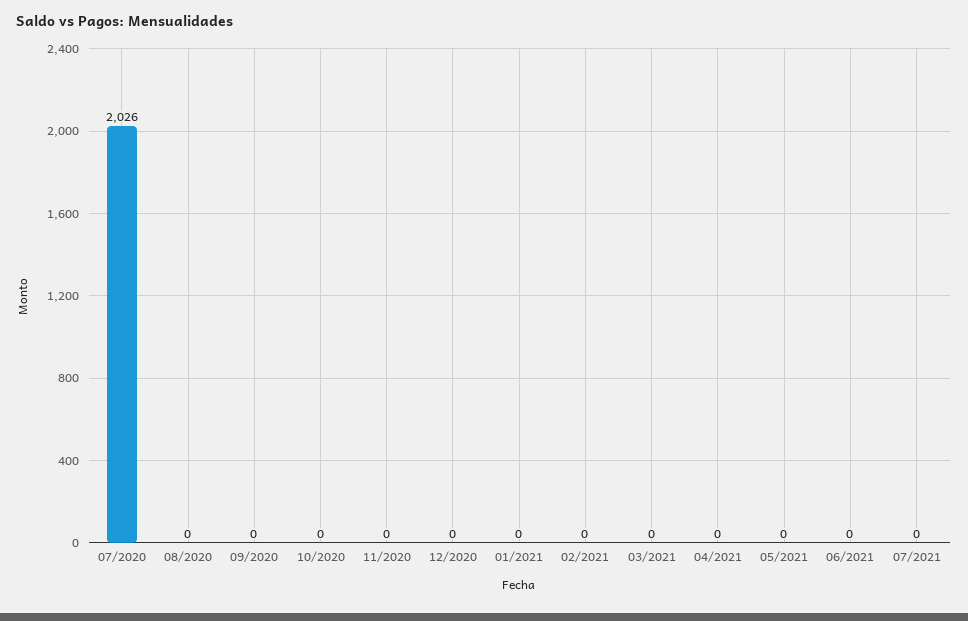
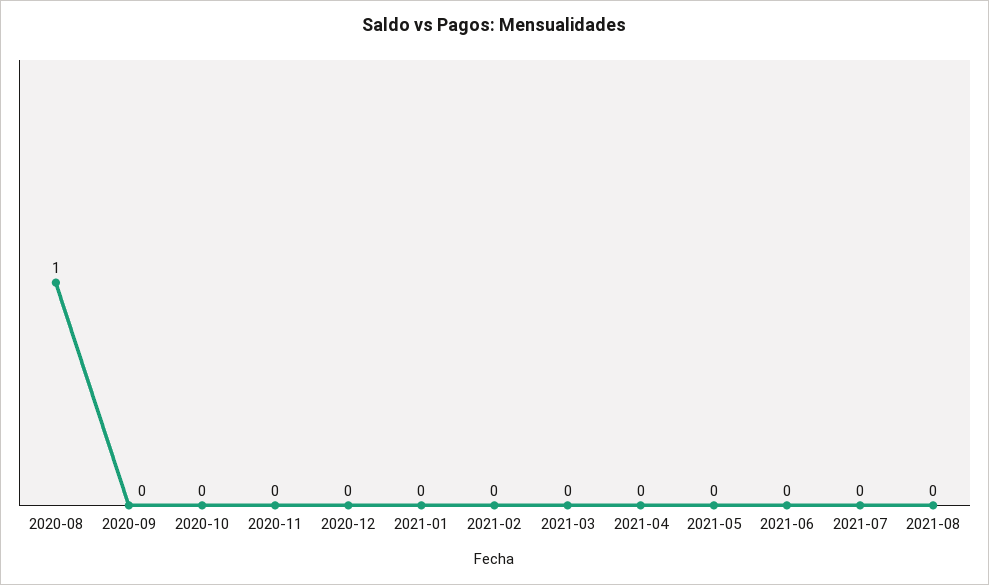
07/2020: 2026 -> none
08/2020: 0 -> 1
2021-08: none -> 0

